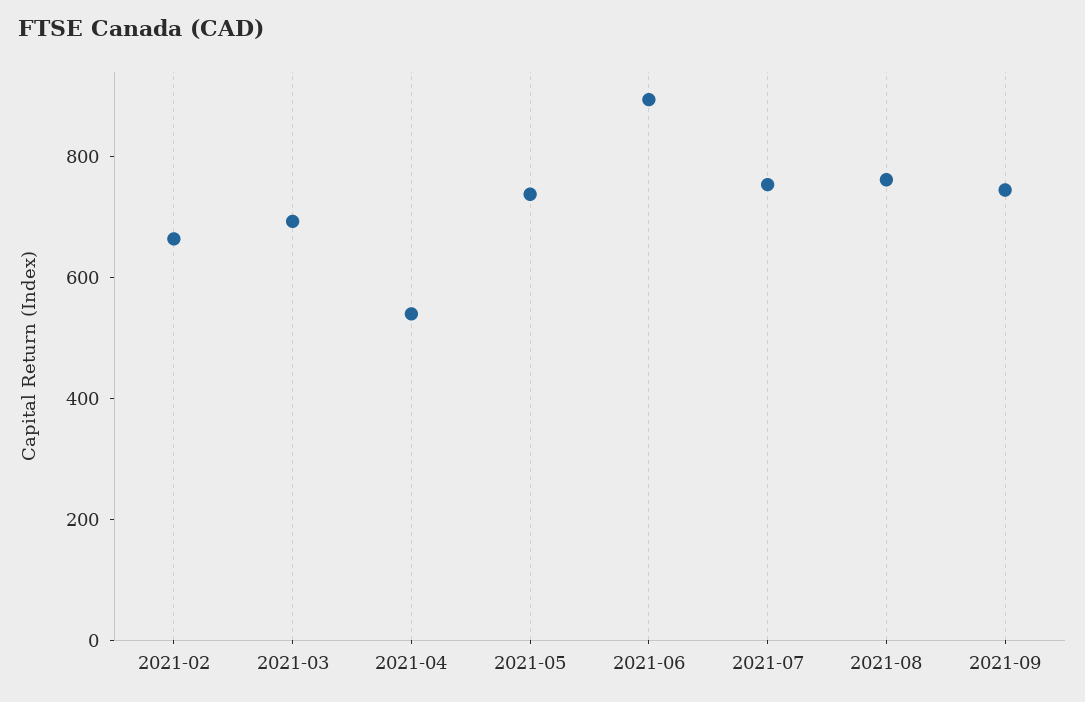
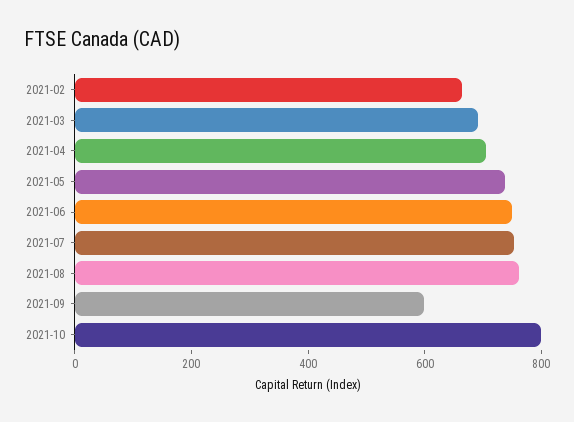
2021-04: 550 -> 700
2021-06: 900 -> 750
2021-09: 750 -> 600
2021-10: none -> 800

